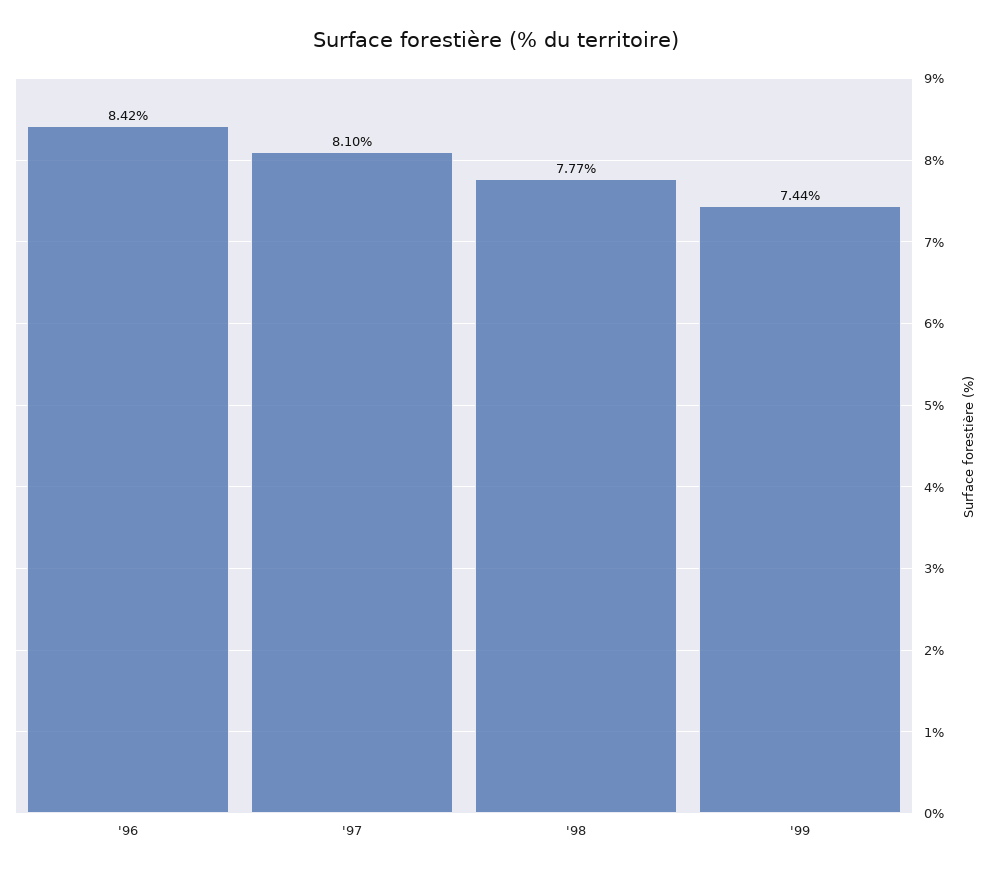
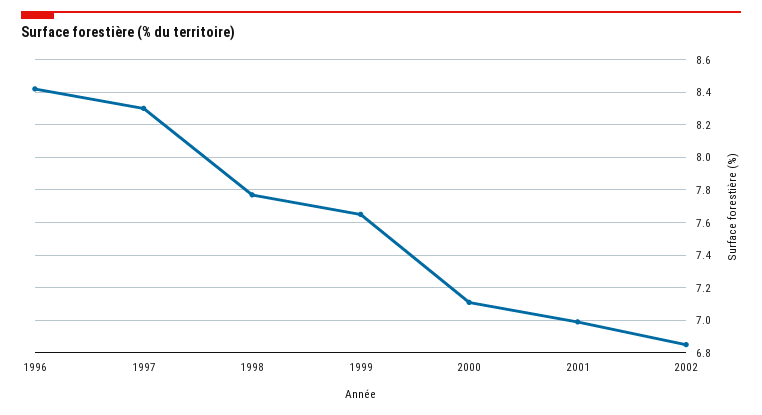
'97: 8.1 -> 8.3
'99: 7.44 -> 7.65
2000: none -> 7.1
2001: none -> 7
2002: none -> 6.85

